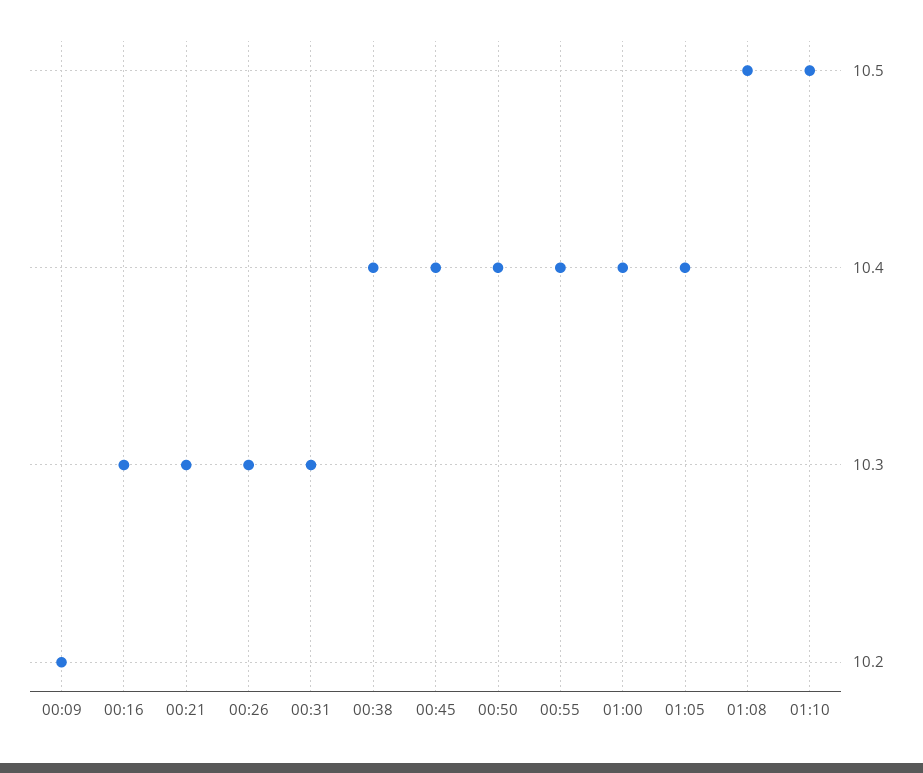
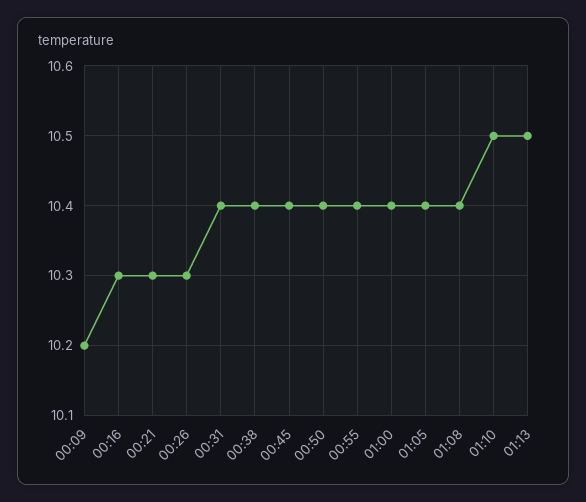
00:31: 10.3 -> 10.4
01:08: 10.5 -> 10.4
01:13: none -> 10.5

